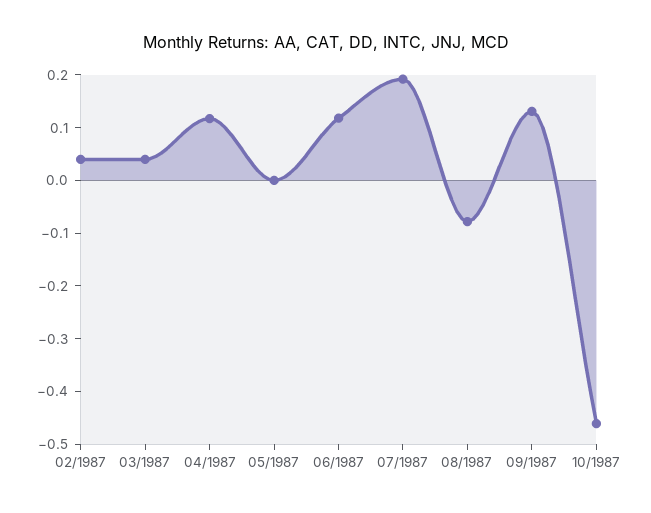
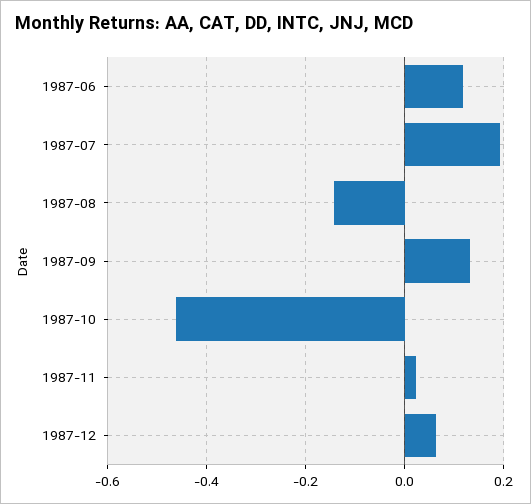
02/1987: 0.04 -> none
03/1987: 0.04 -> none
04/1987: 0.12 -> none
05/1987: 0 -> none
08/1987: -0.08 -> -0.14
1987-11: none -> 0.02
1987-12: none -> 0.06

